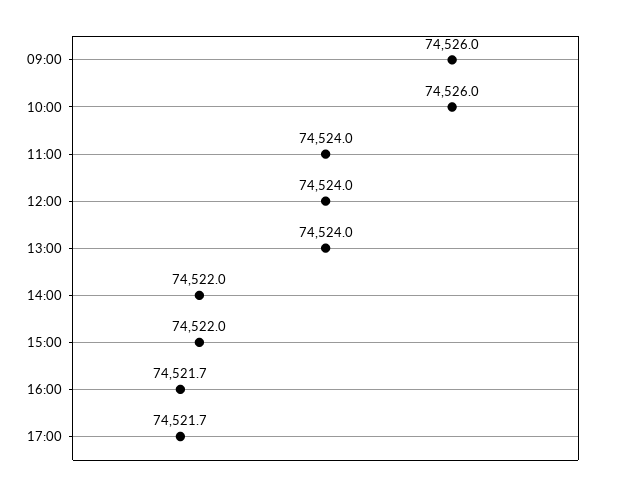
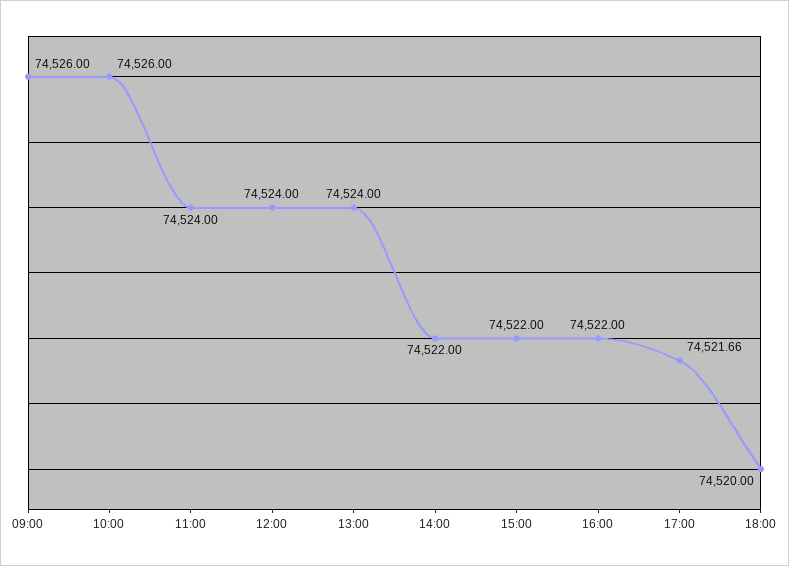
16:00: 74521.7 -> 74522
18:00: none -> 74520

